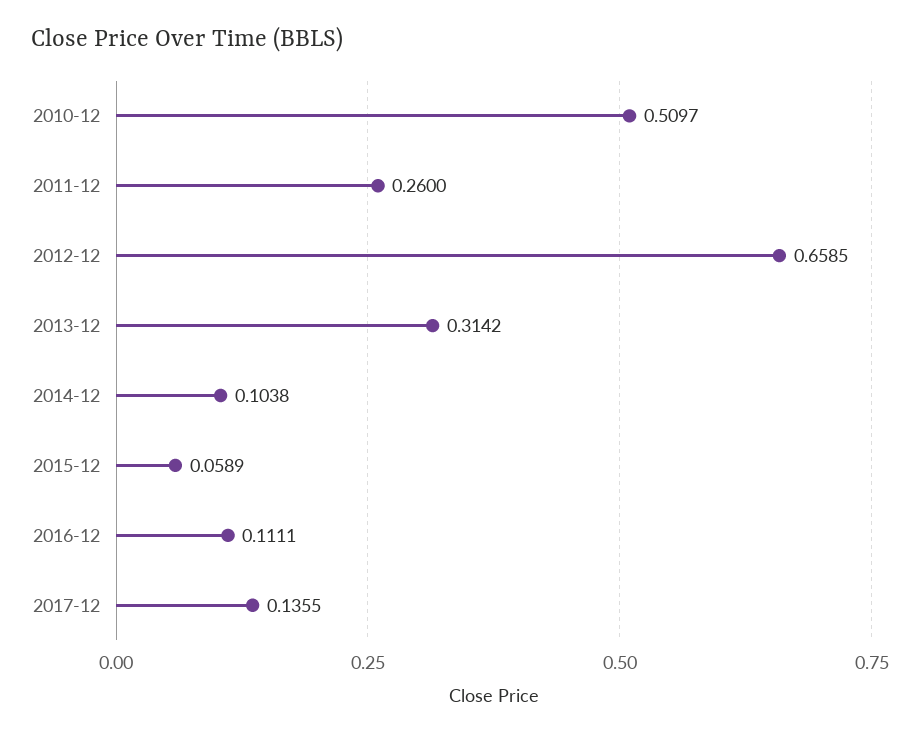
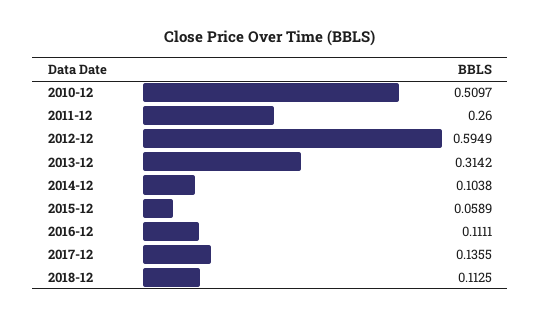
2012-12: 0.6585 -> 0.5949
2018-12: none -> 0.1125

